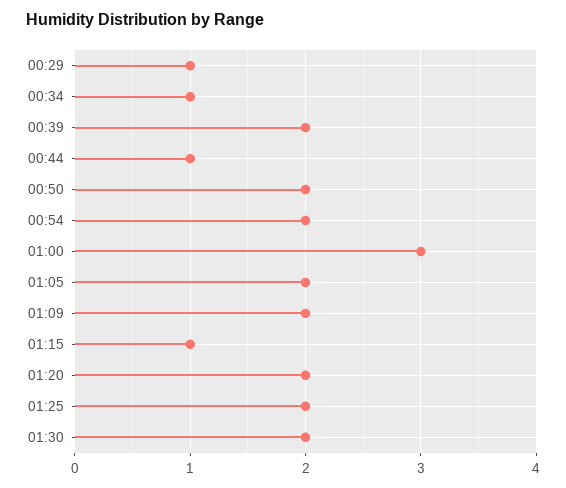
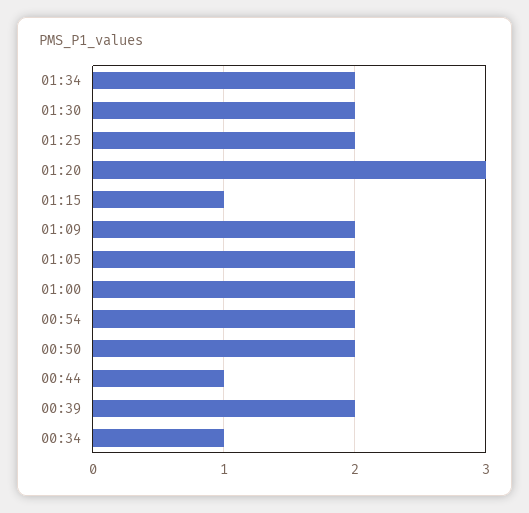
00:29: 1 -> none
01:00: 3 -> 2
01:20: 2 -> 3
01:34: none -> 2

